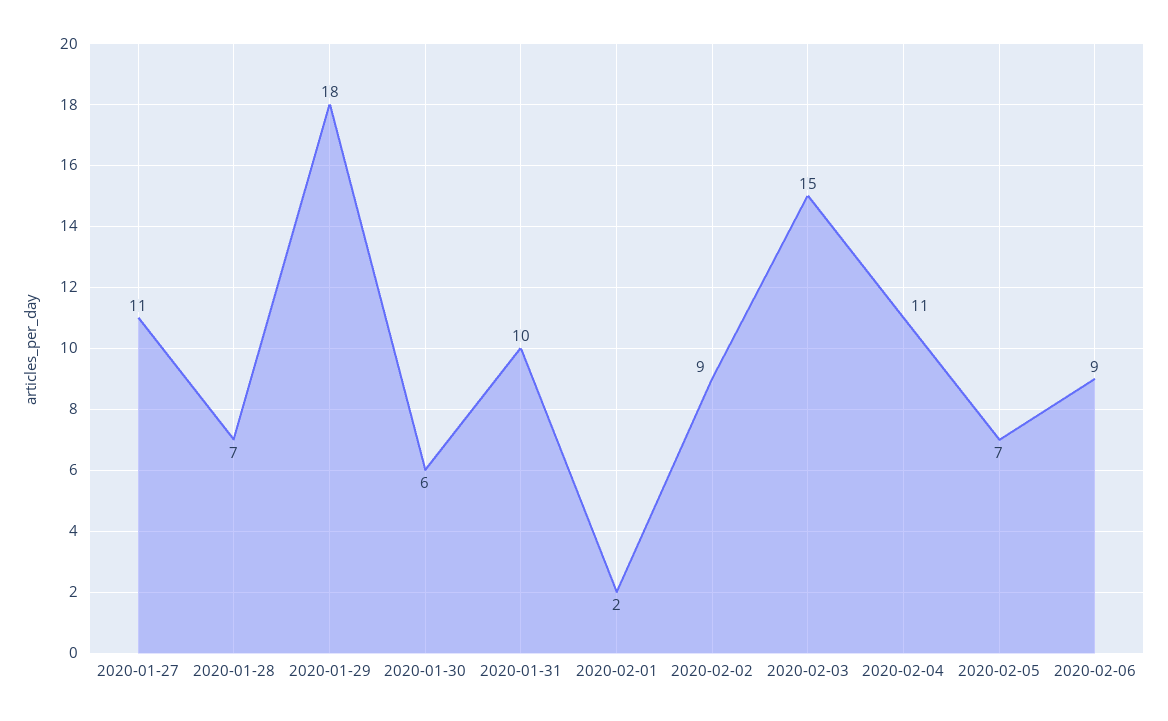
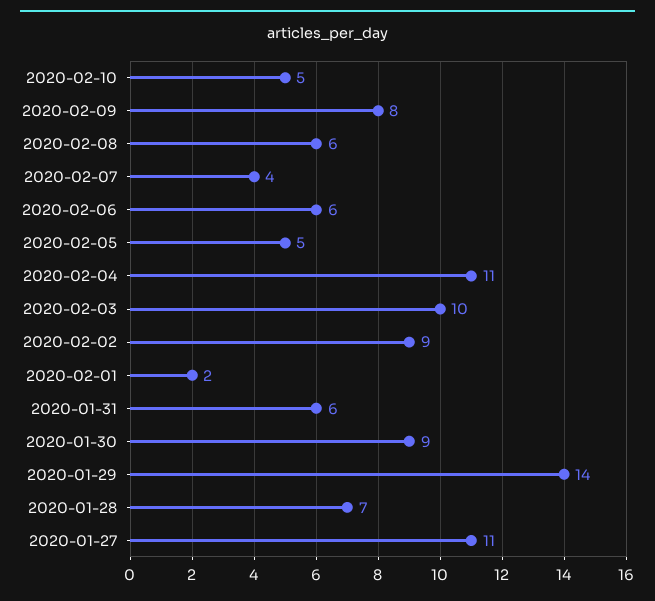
2020-01-29: 18 -> 14
2020-01-30: 6 -> 9
2020-01-31: 10 -> 6
2020-02-03: 15 -> 10
2020-02-05: 7 -> 5
2020-02-06: 9 -> 6
2020-02-10: none -> 5
2020-02-09: none -> 8
2020-02-08: none -> 6
2020-02-07: none -> 4

